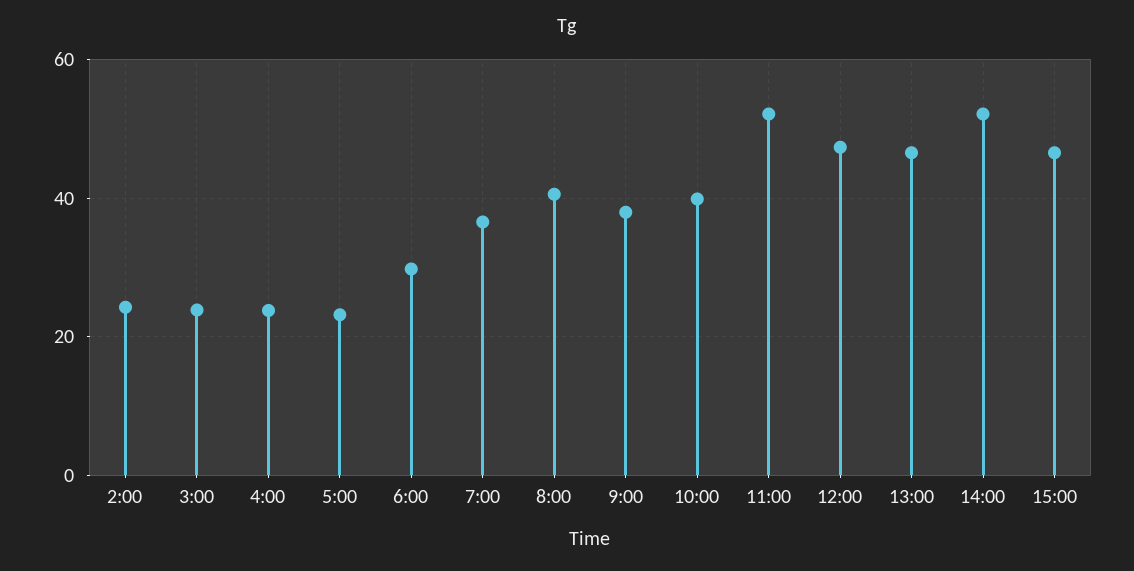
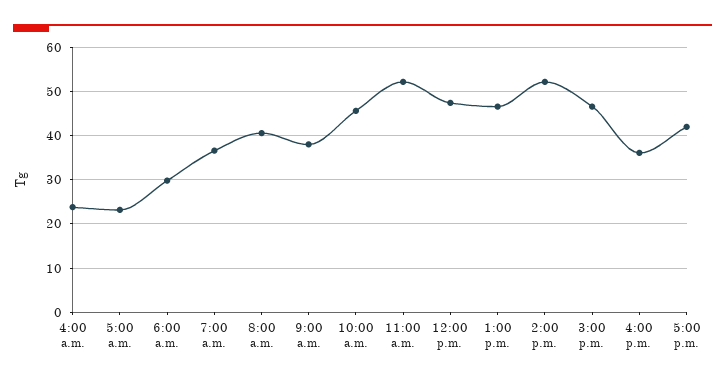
2:00: 24 -> none
3:00: 24 -> none
10:00: 40 -> 46
4:00 p.m.: none -> 36
5:00 p.m.: none -> 42

